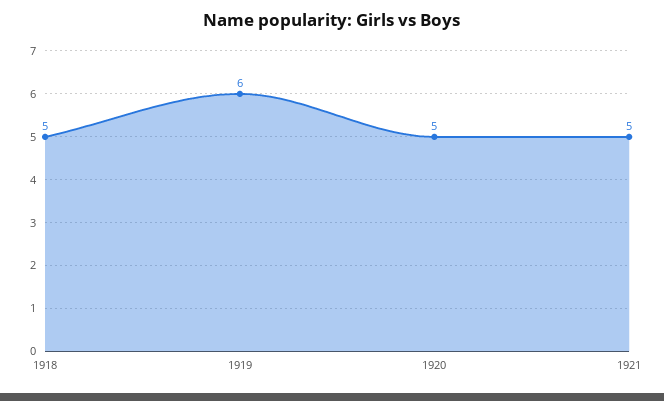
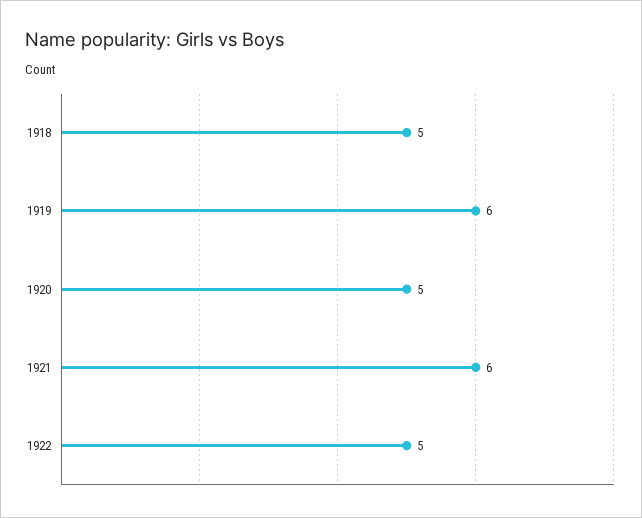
1921: 5 -> 6
1922: none -> 5

